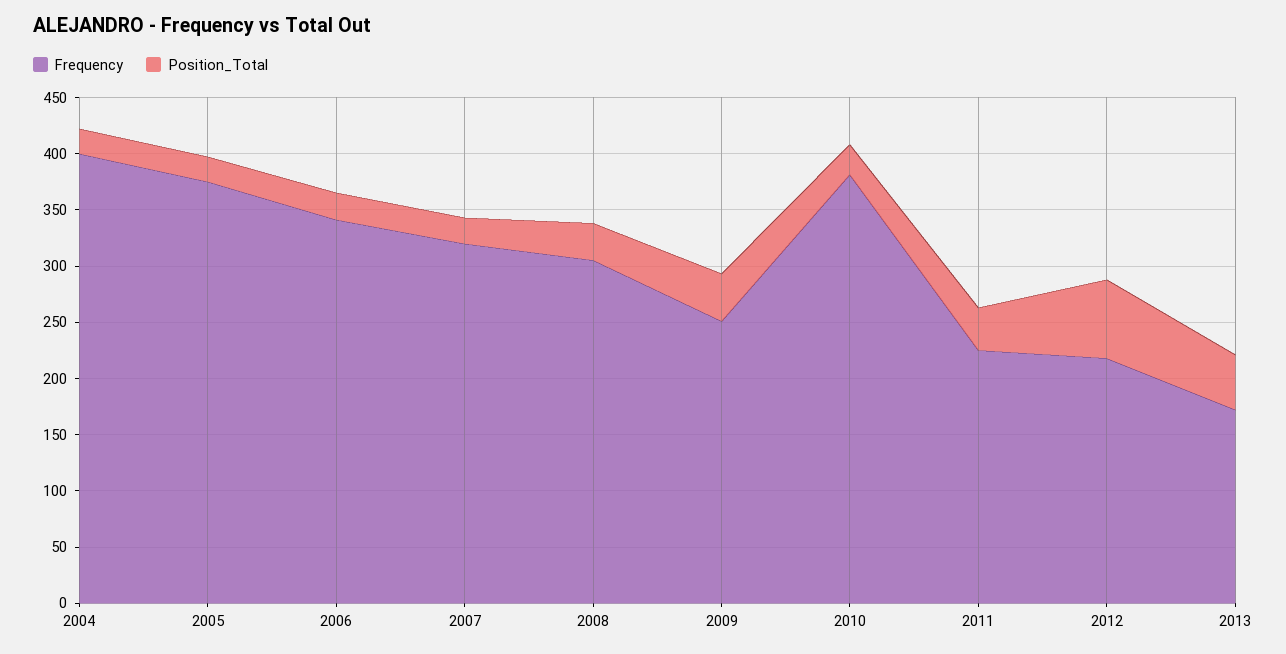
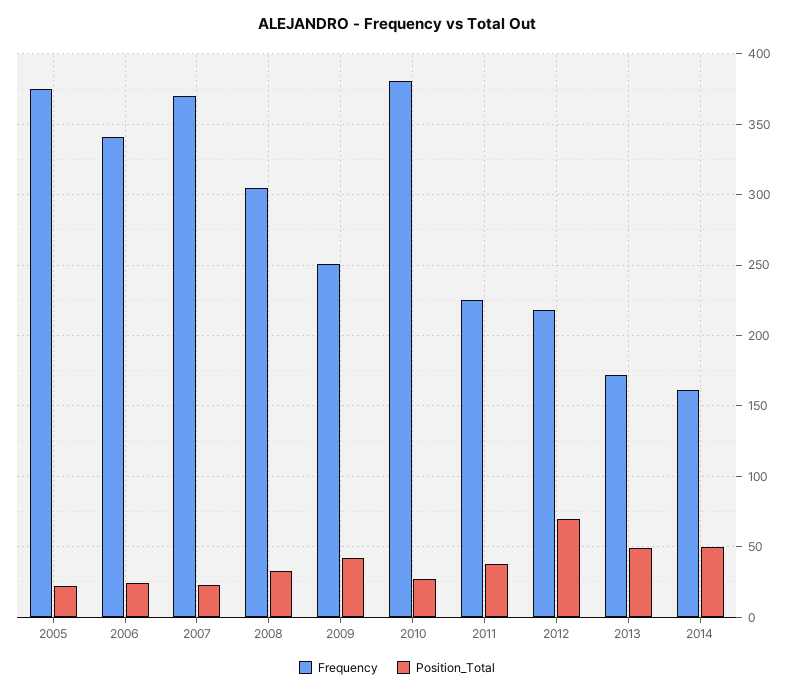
Frequency, 2004: 400 -> none
Position_Total, 2004: 20 -> none
Frequency, 2007: 320 -> 370
Frequency, 2014: none -> 160
Position_Total, 2014: none -> 50

